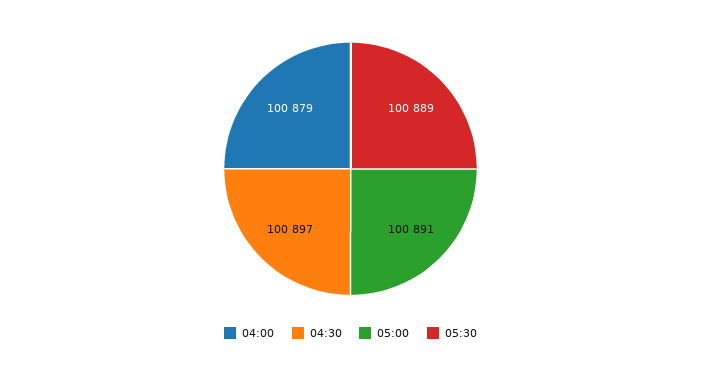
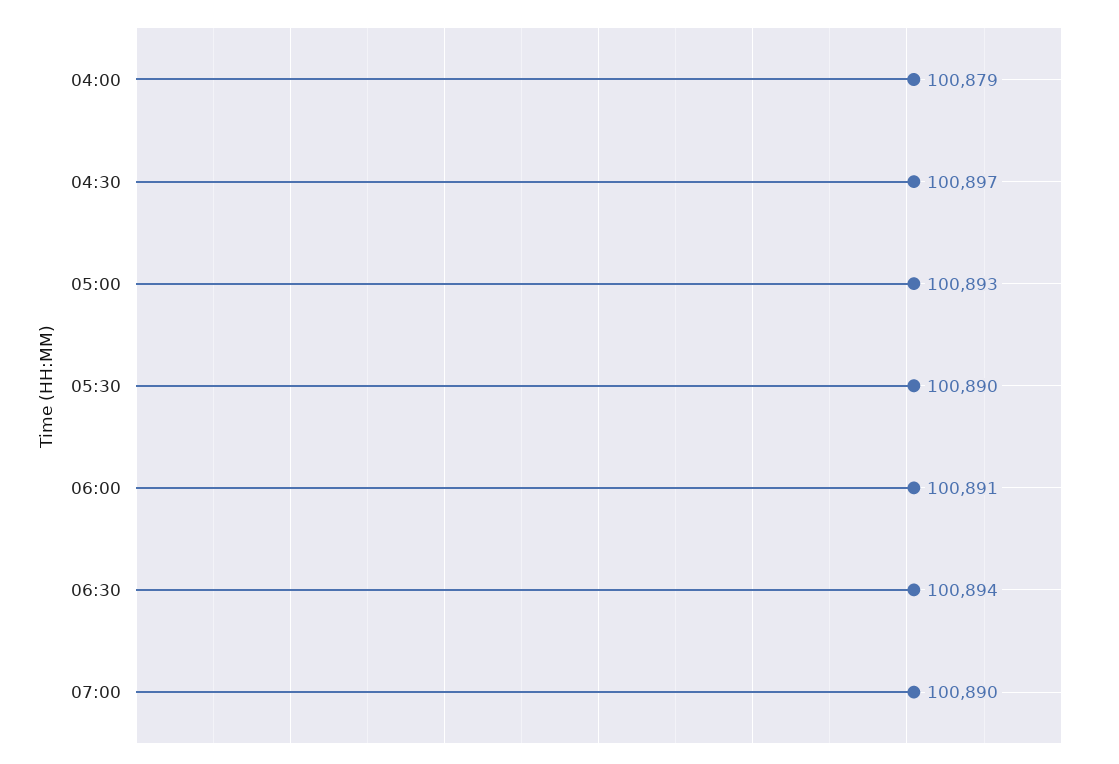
05:00: 100891 -> 100893
05:30: 100889 -> 100890
06:00: none -> 100891
06:30: none -> 100894
07:00: none -> 100890

